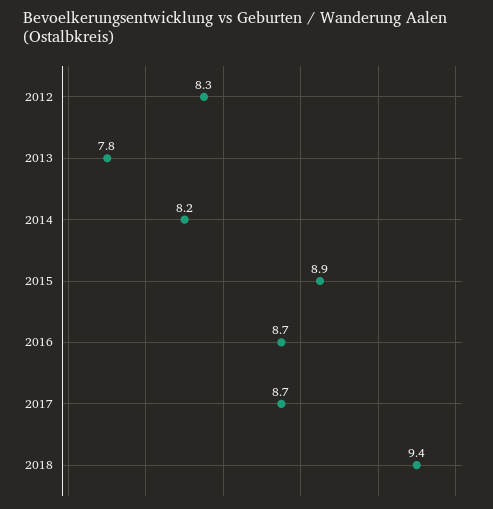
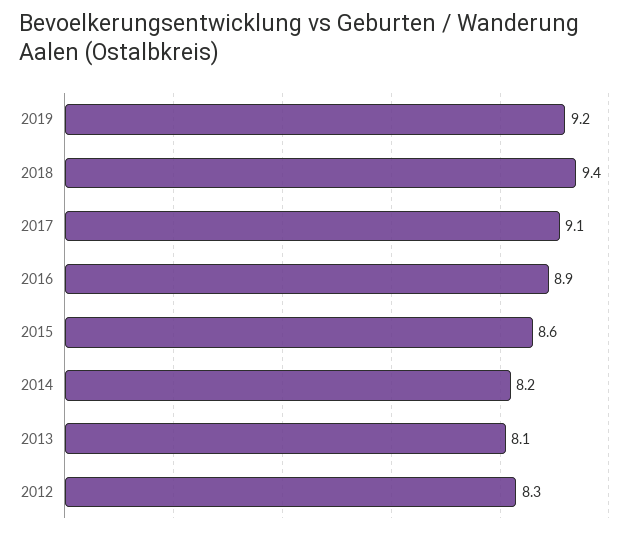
2013: 7.8 -> 8.1
2015: 8.9 -> 8.6
2016: 8.7 -> 8.9
2017: 8.7 -> 9.1
2019: none -> 9.2

